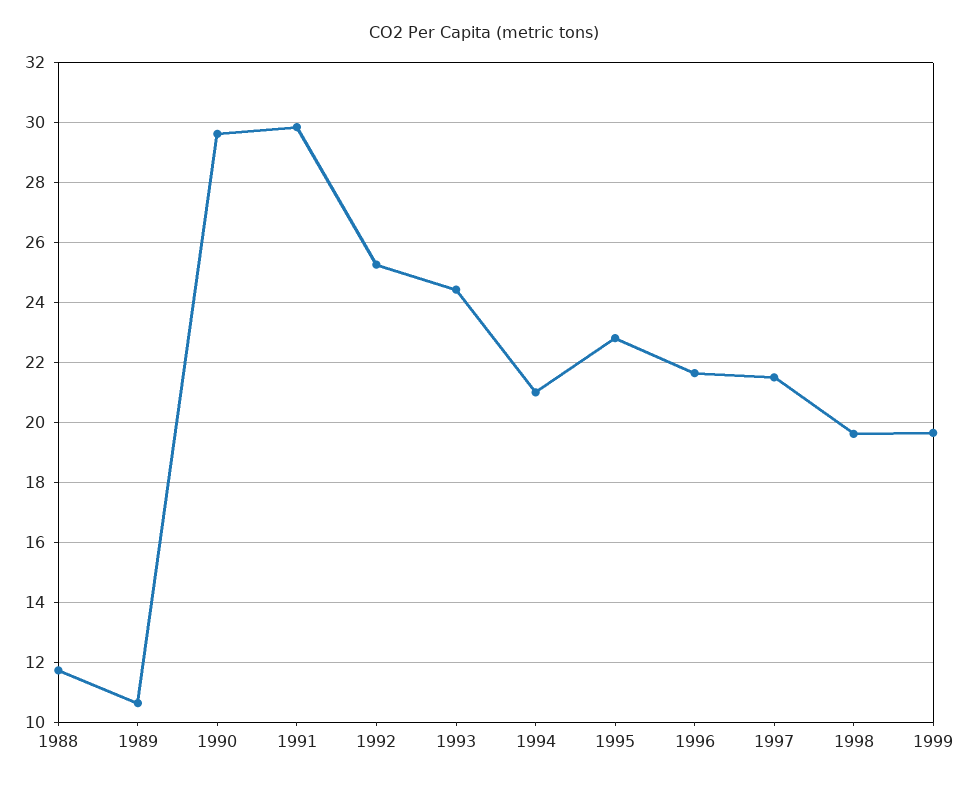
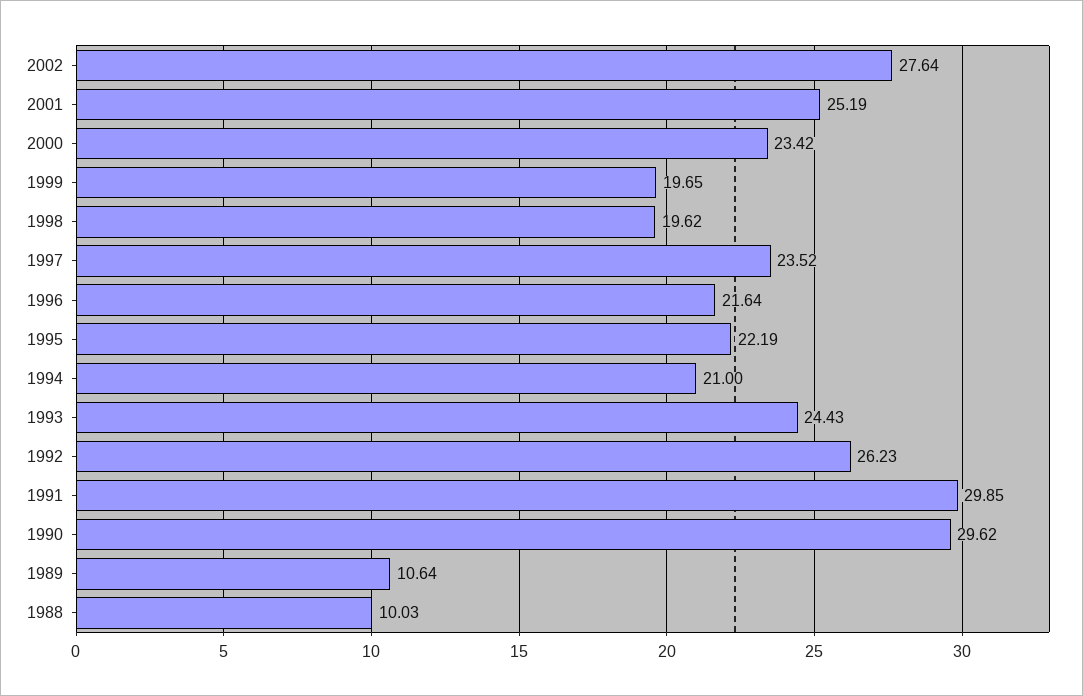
1988: 11.75 -> 10.03
1992: 25.25 -> 26.23
1995: 22.75 -> 22.19
1997: 21.5 -> 23.52
2002: none -> 27.64
2001: none -> 25.19
2000: none -> 23.42

